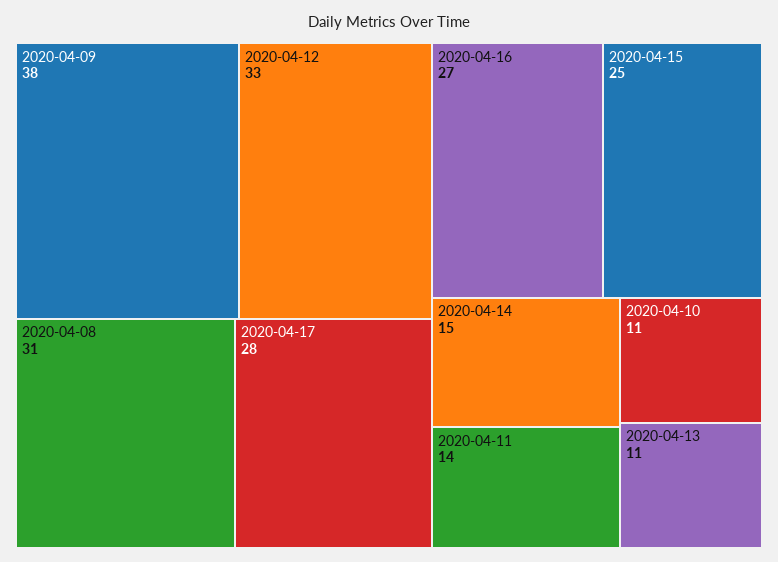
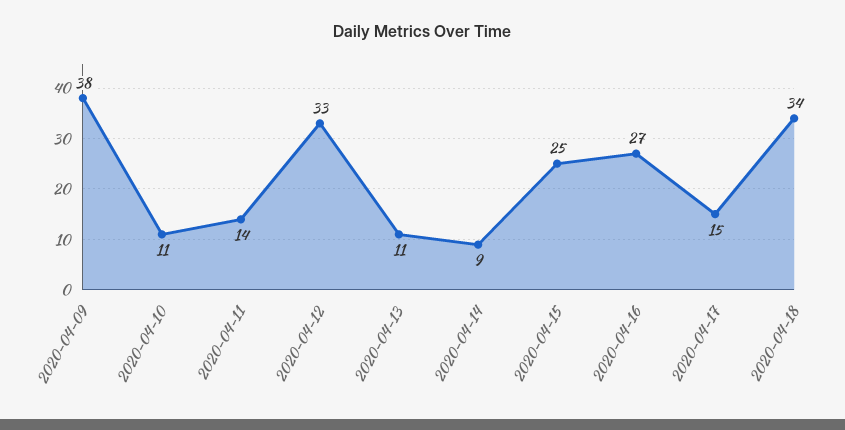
2020-04-08: 31 -> none
2020-04-17: 28 -> 15
2020-04-14: 15 -> 9
2020-04-18: none -> 34

